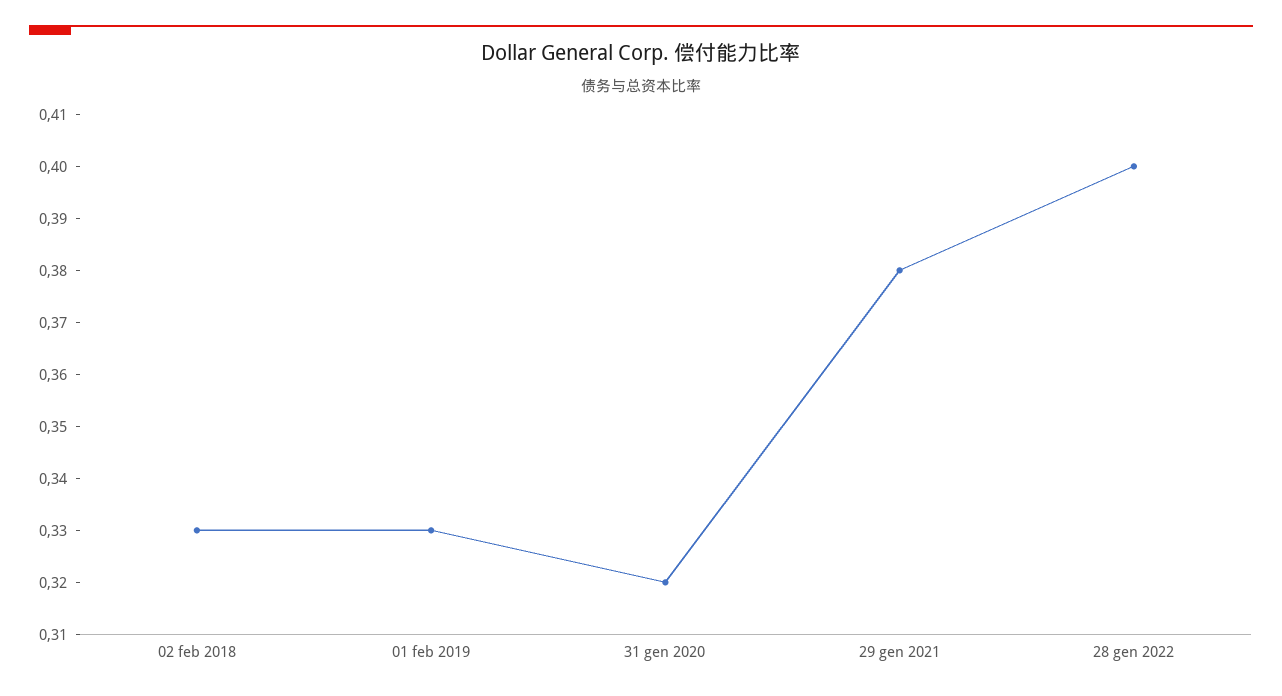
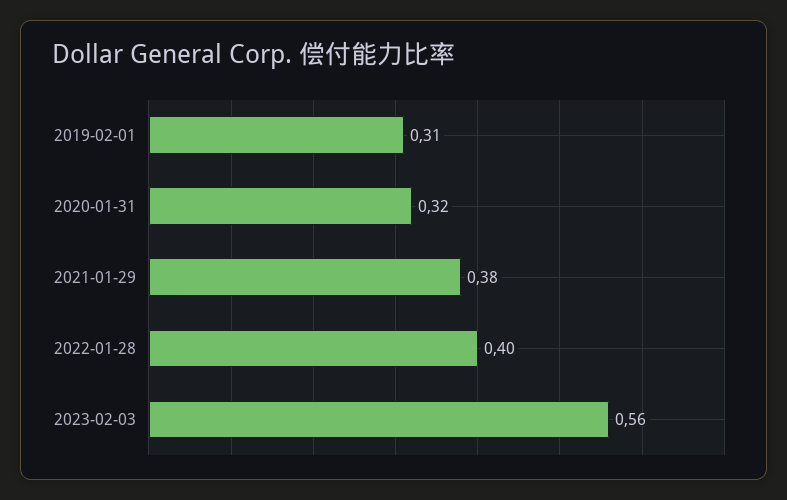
02 feb 2018: 0.33 -> none
01 feb 2019: 0.33 -> 0.31
2023-02-03: none -> 0.56

